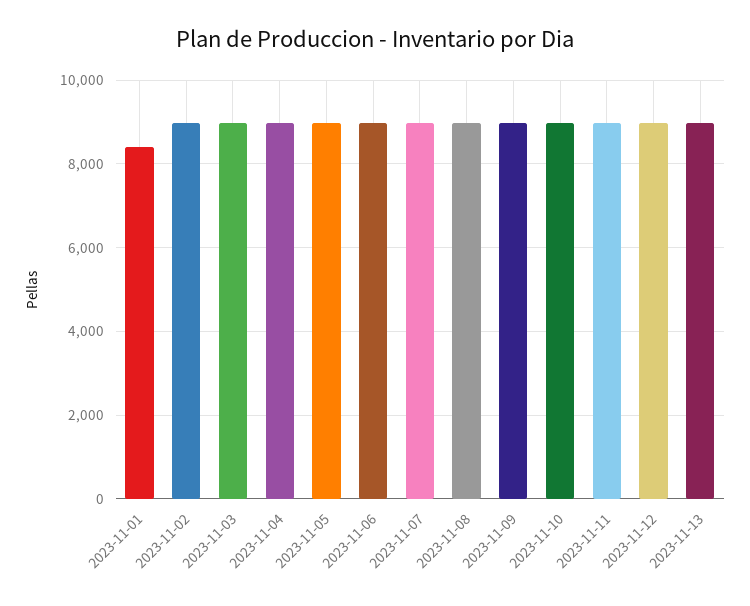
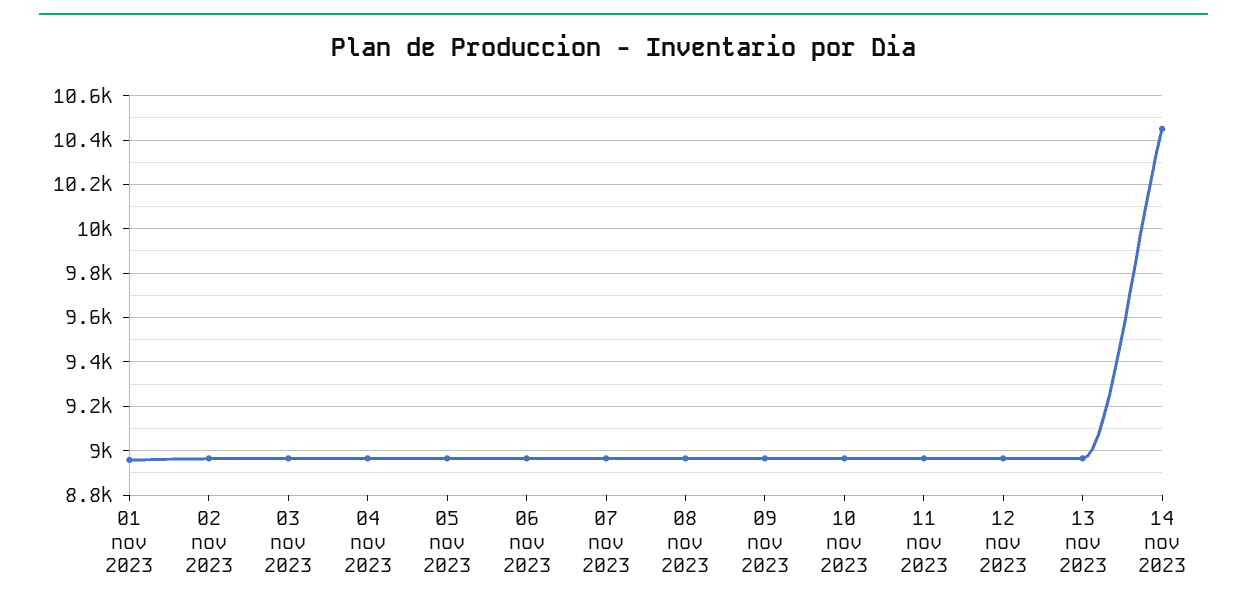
2023-11-01: 8400 -> 8950
14 nov 2023: none -> 10450

